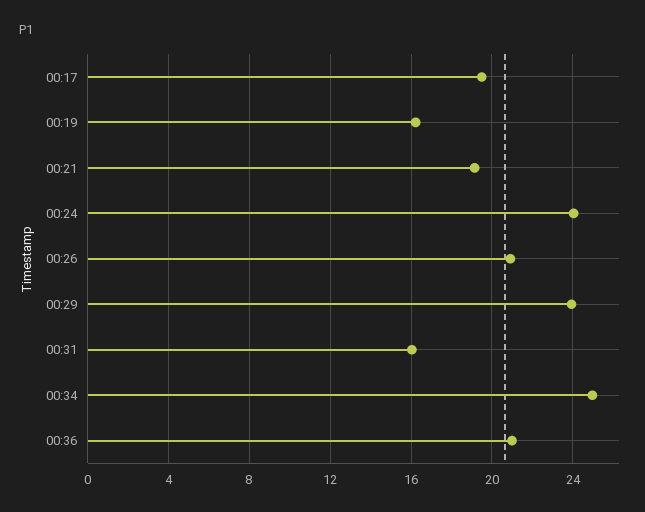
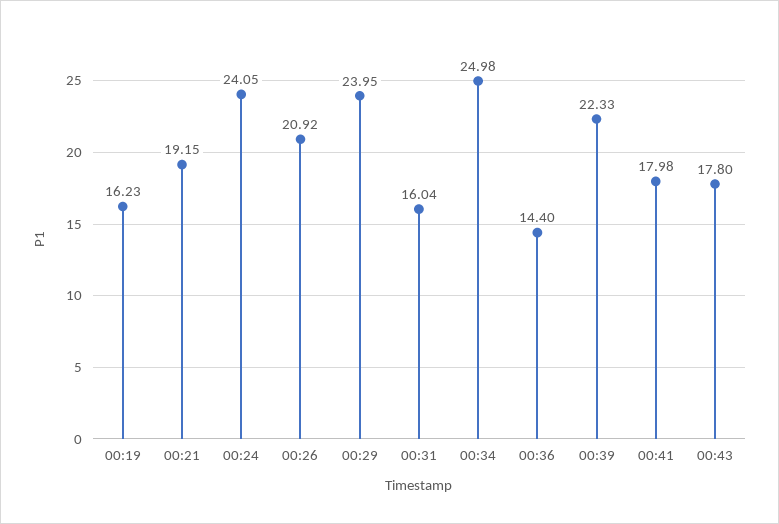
00:17: 19.5 -> none
00:36: 21 -> 14.4
00:39: none -> 22.33
00:41: none -> 17.98
00:43: none -> 17.8

